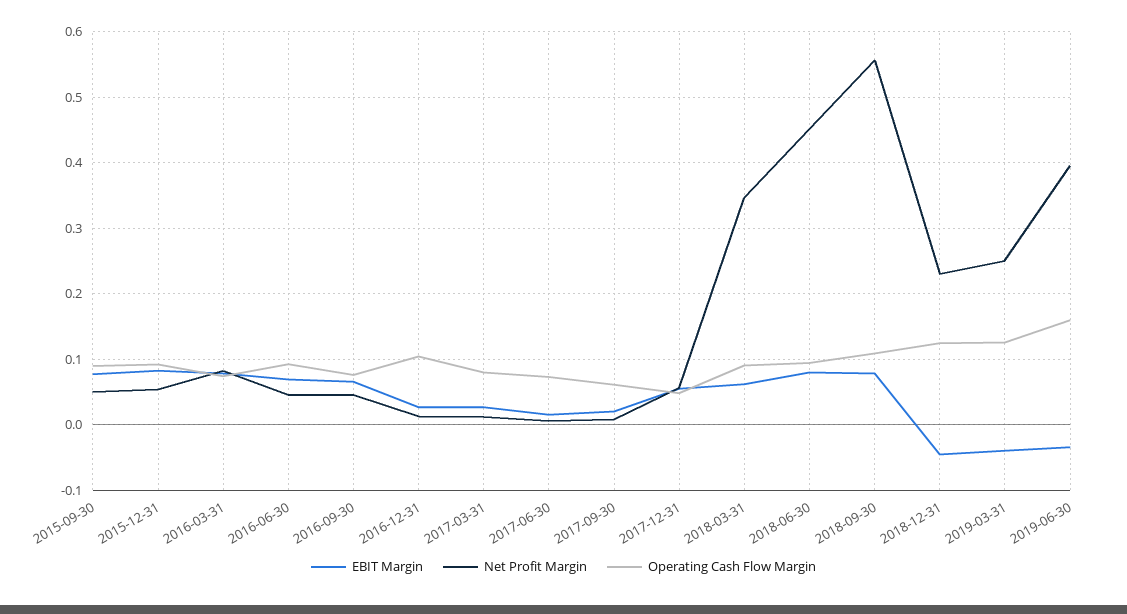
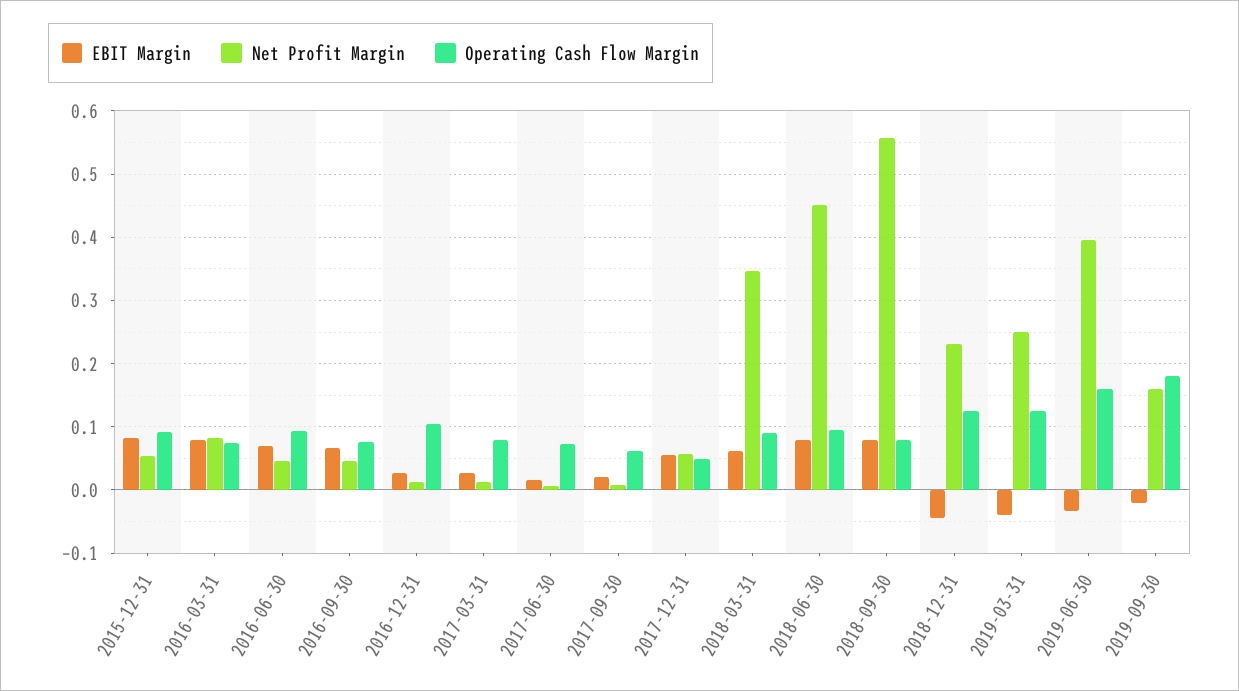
EBIT Margin, 2015-09-30: 0.08 -> none
Net Profit Margin, 2015-09-30: 0.05 -> none
Operating Cash Flow Margin, 2015-09-30: 0.09 -> none
Operating Cash Flow Margin, 2018-09-30: 0.11 -> 0.08
EBIT Margin, 2019-09-30: none -> -0.02
Net Profit Margin, 2019-09-30: none -> 0.16
Operating Cash Flow Margin, 2019-09-30: none -> 0.18

